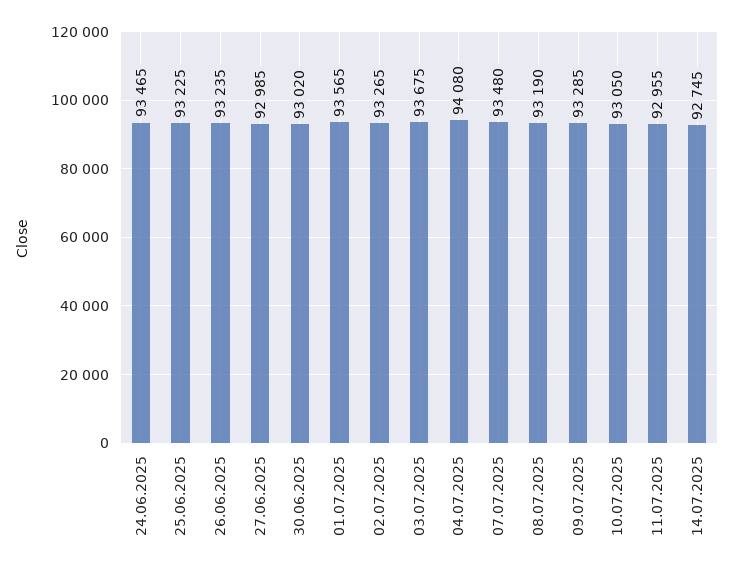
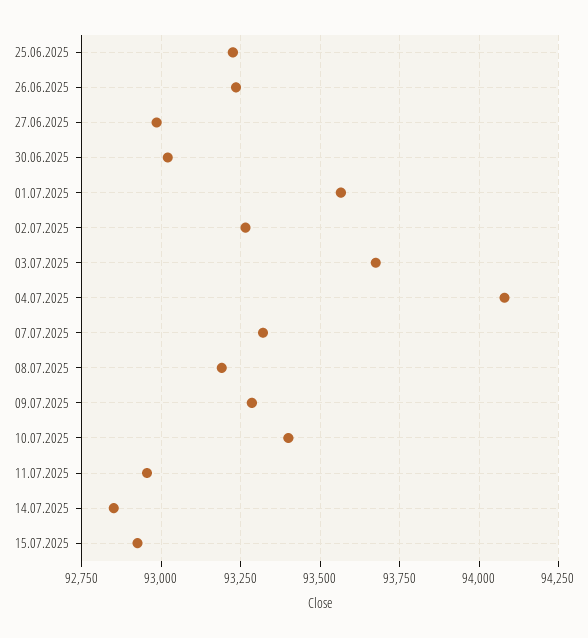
24.06.2025: 93465 -> none
07.07.2025: 93480 -> 93325
10.07.2025: 93050 -> 93400
14.07.2025: 92745 -> 92850
15.07.2025: none -> 92925

